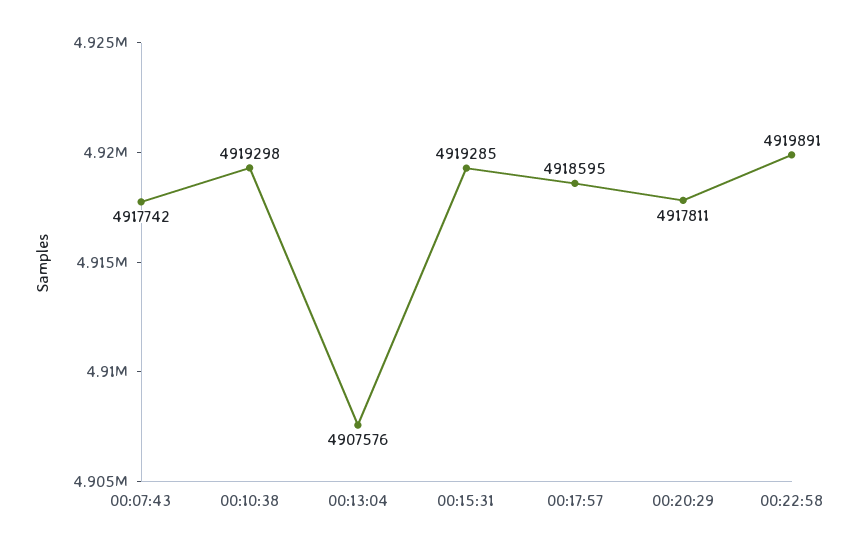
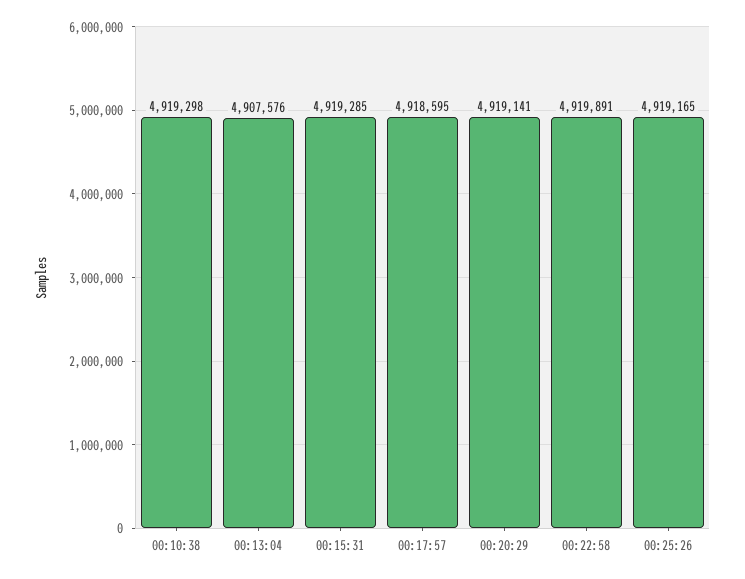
00:07:43: 4917742 -> none
00:20:29: 4917811 -> 4919141
00:25:26: none -> 4919165

